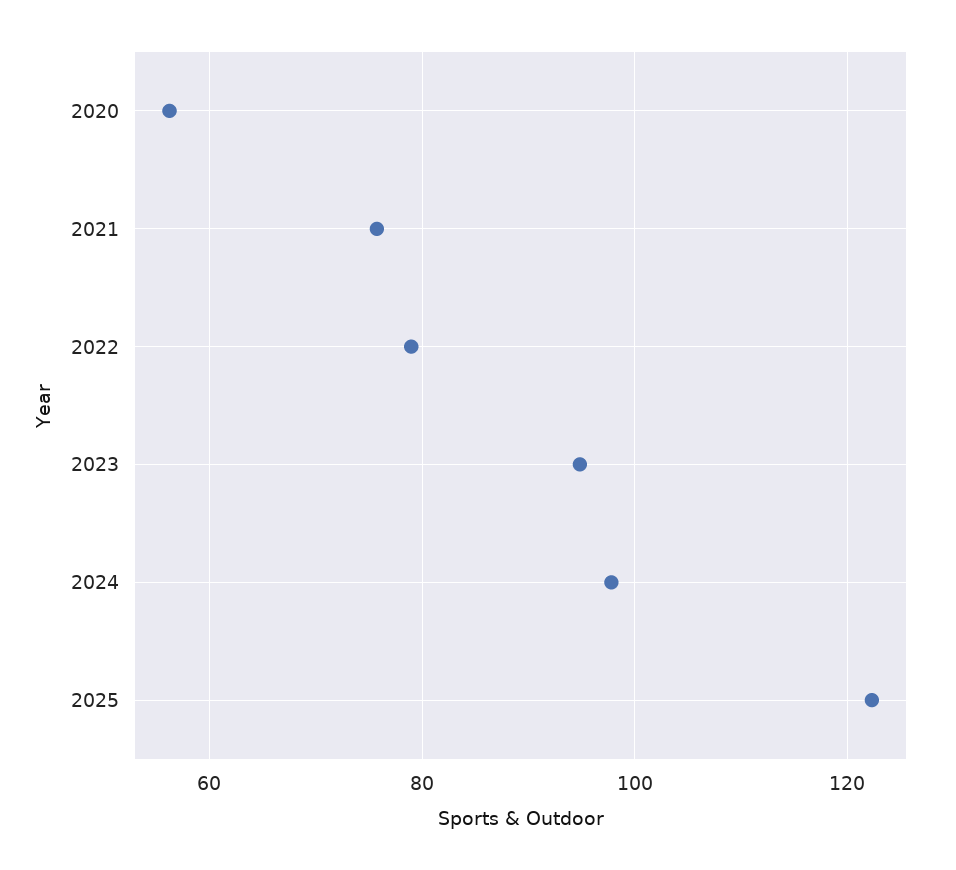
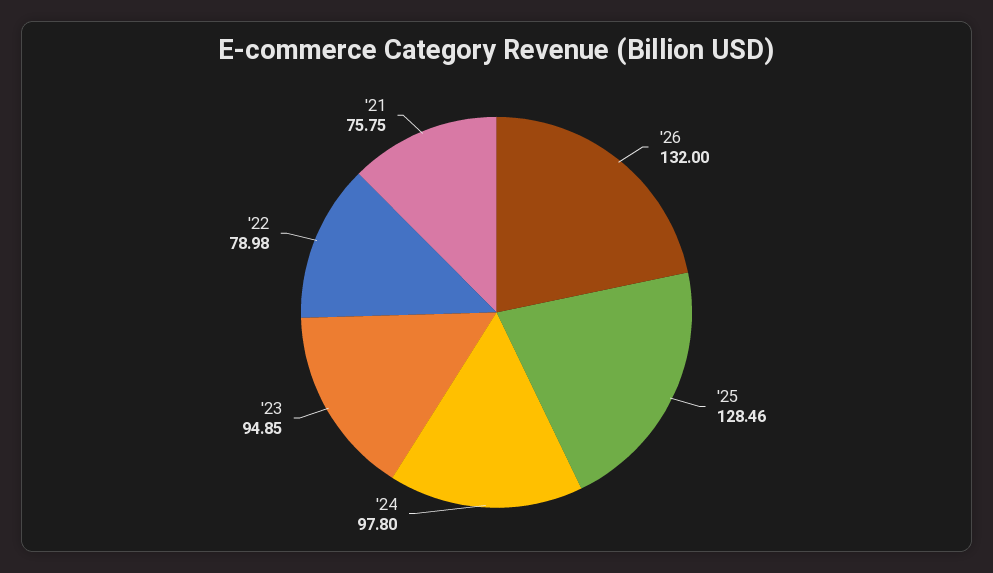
2020: 56 -> none
2025: 122 -> 128.46
'26: none -> 132

